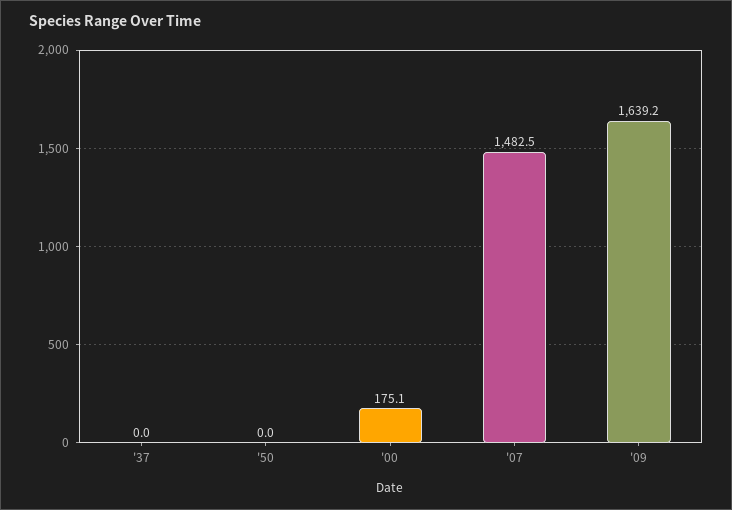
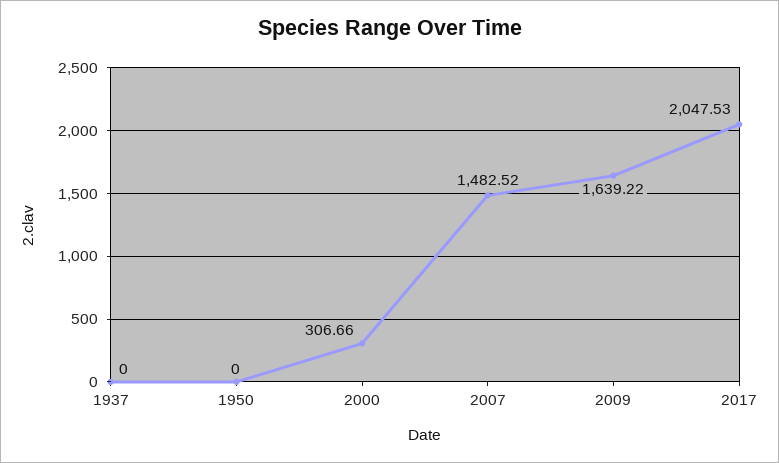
'00: 175.1 -> 306.66
2017: none -> 2047.53

